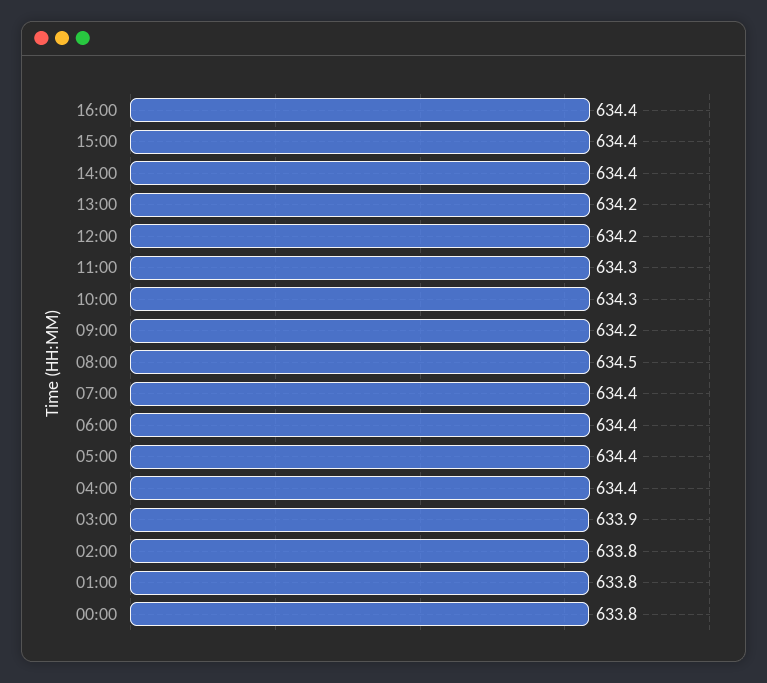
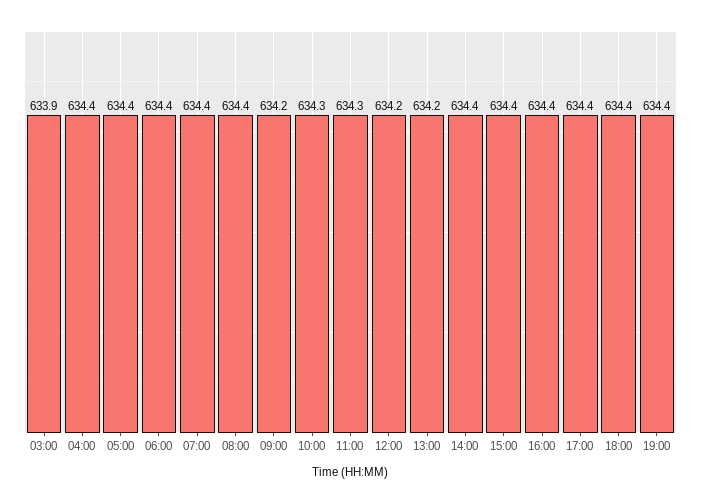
08:00: 634.5 -> 634.4
02:00: 633.8 -> none
01:00: 633.8 -> none
00:00: 633.8 -> none
17:00: none -> 634.4
18:00: none -> 634.4
19:00: none -> 634.4

